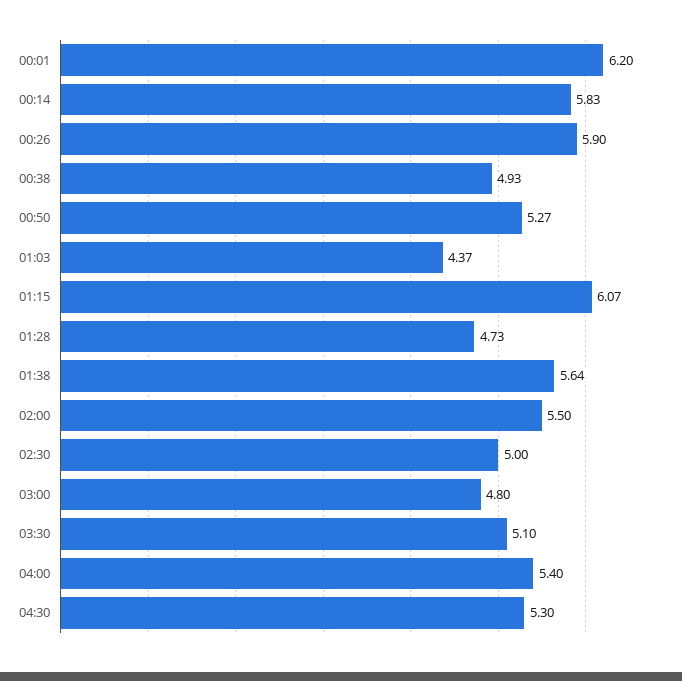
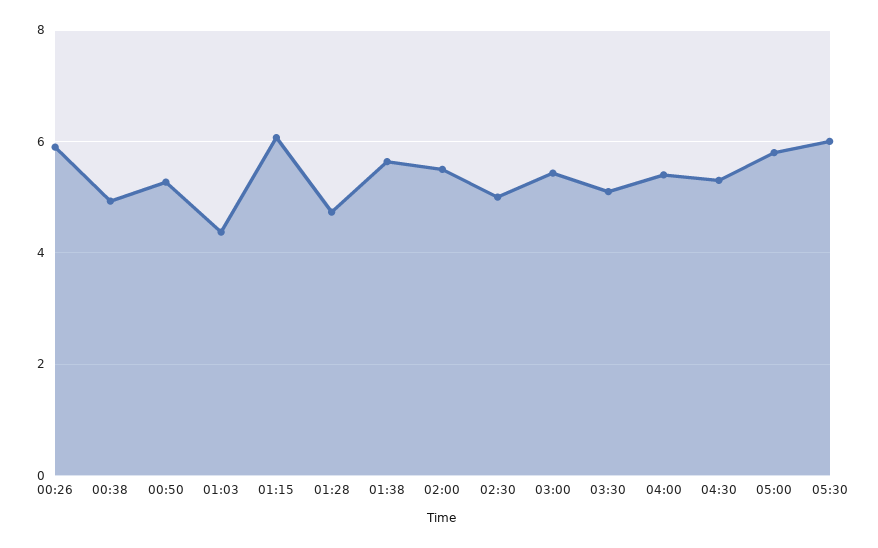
00:01: 6.2 -> none
00:14: 5.83 -> none
03:00: 4.8 -> 5.4
05:00: none -> 5.8
05:30: none -> 6

